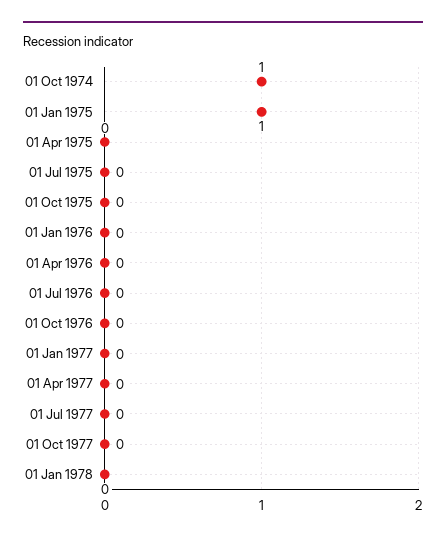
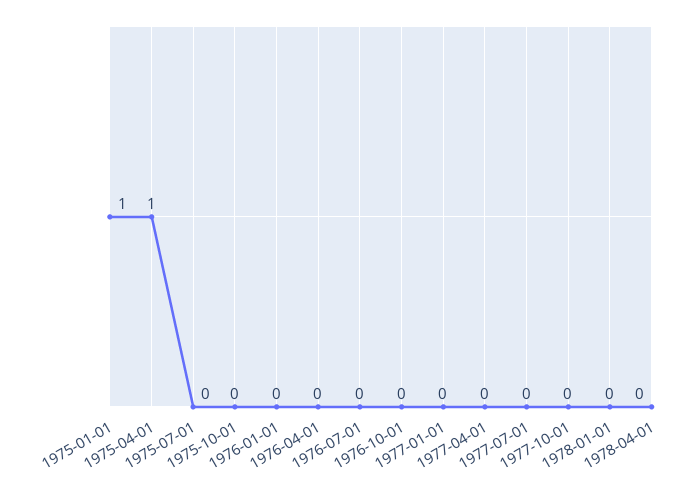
01 Oct 1974: 1 -> none
01 Apr 1975: 0 -> 1
1978-04-01: none -> 0

